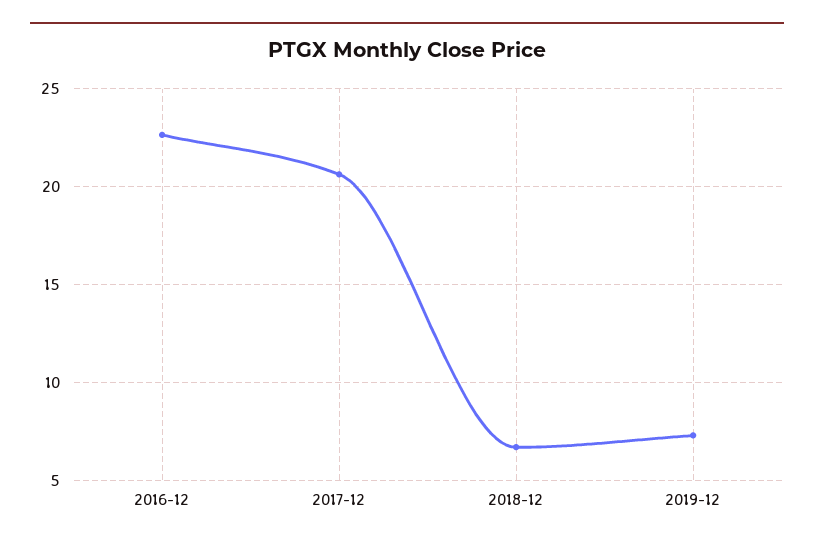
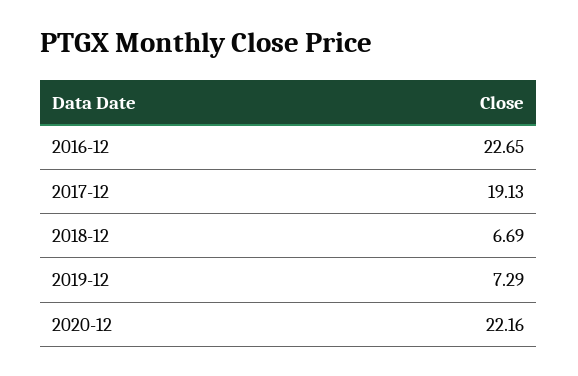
2017-12: 20.5 -> 19.13
2020-12: none -> 22.16

